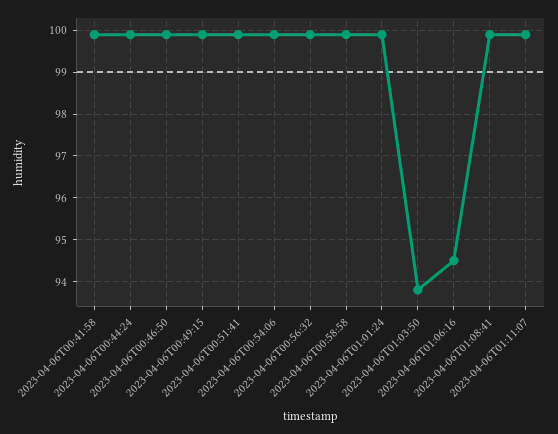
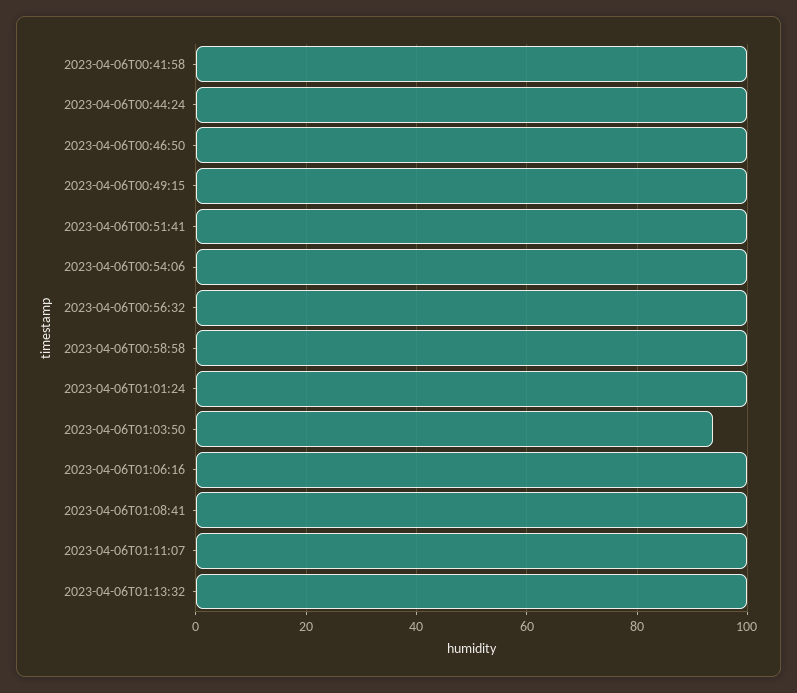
2023-04-06T01:06:16: 94.5 -> 100
2023-04-06T01:13:32: none -> 100

